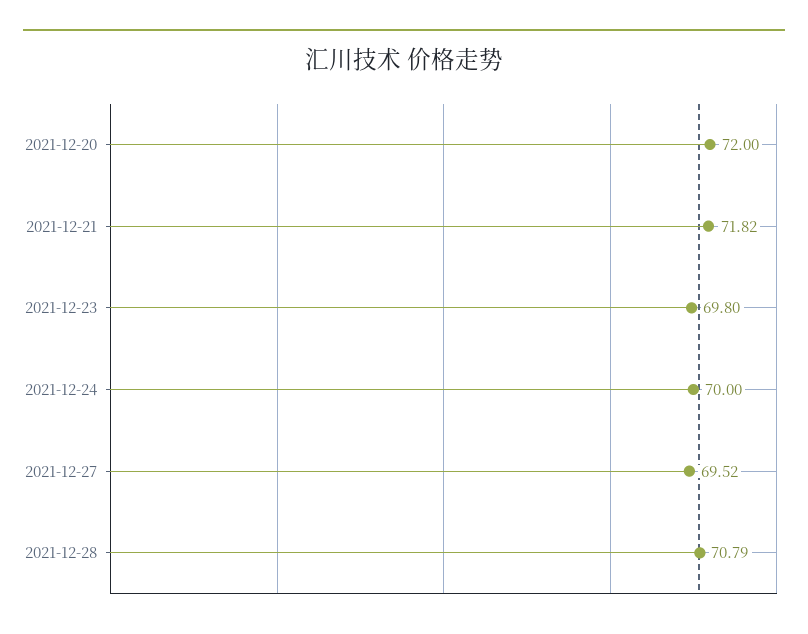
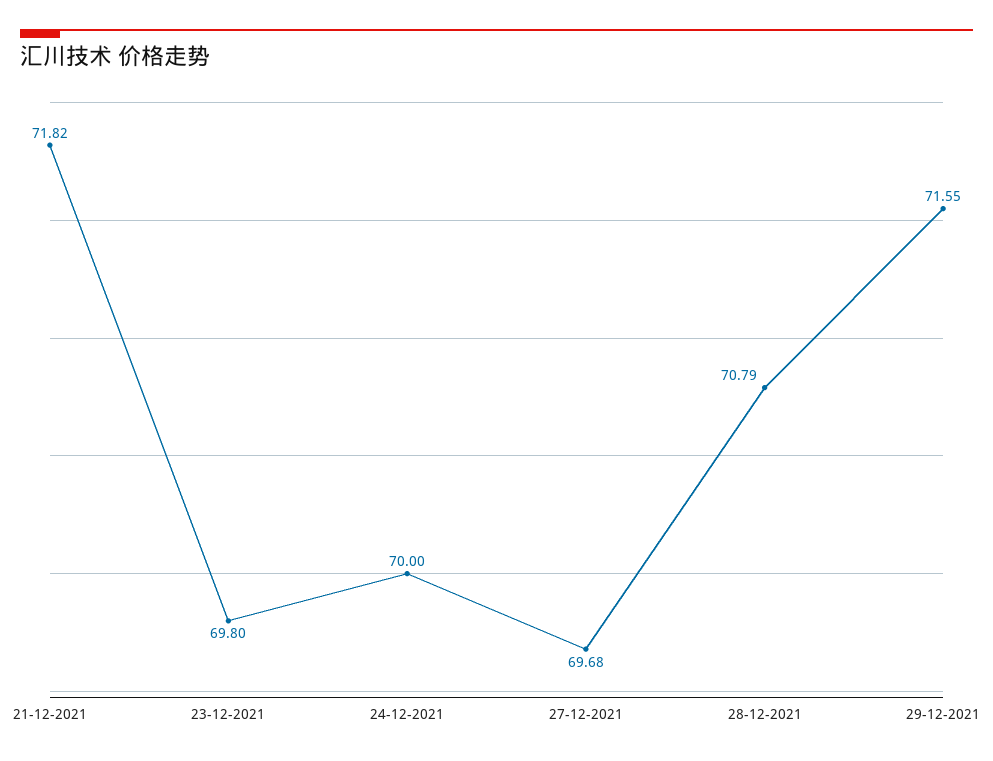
2021-12-20: 72 -> none
2021-12-27: 69.52 -> 69.68
29-12-2021: none -> 71.55

